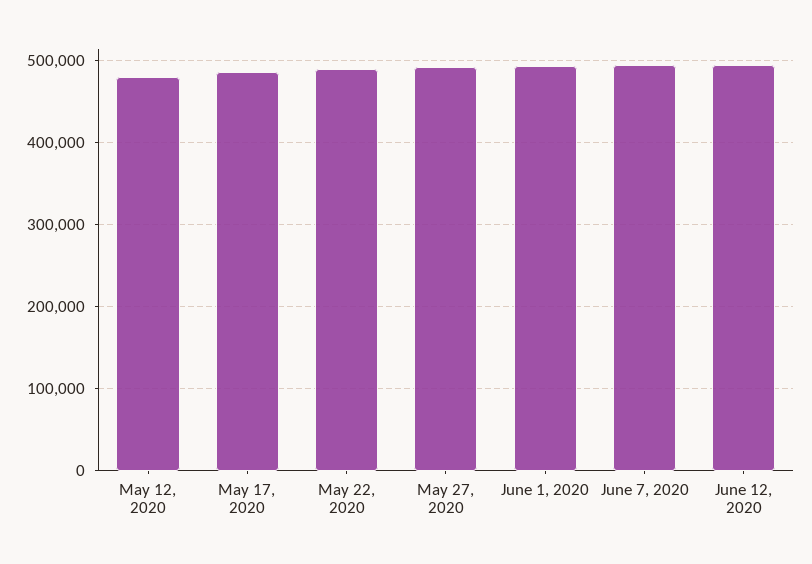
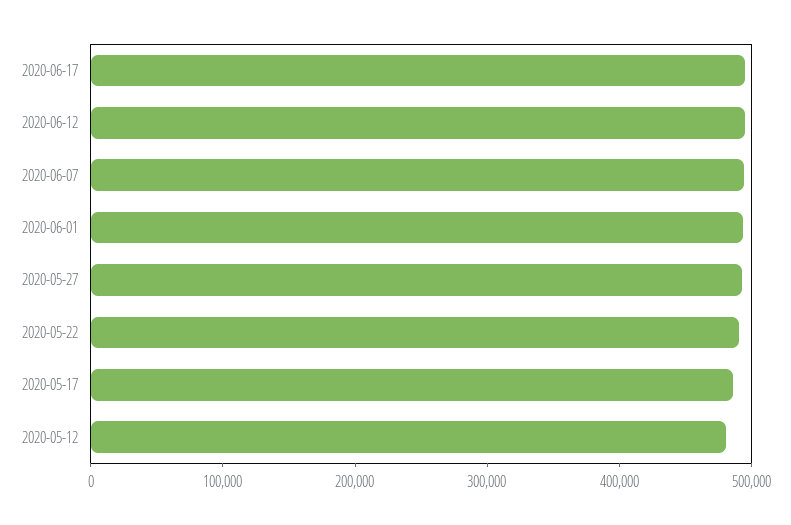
2020-06-17: none -> 500000

